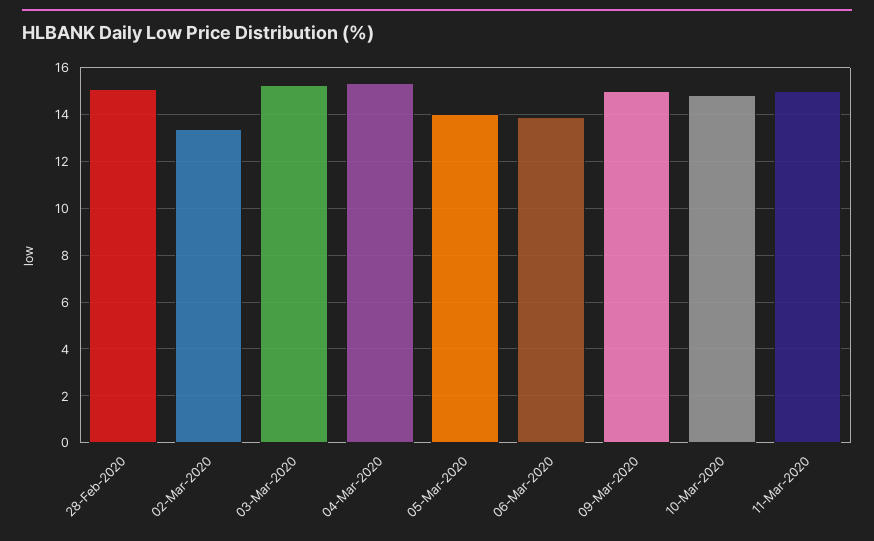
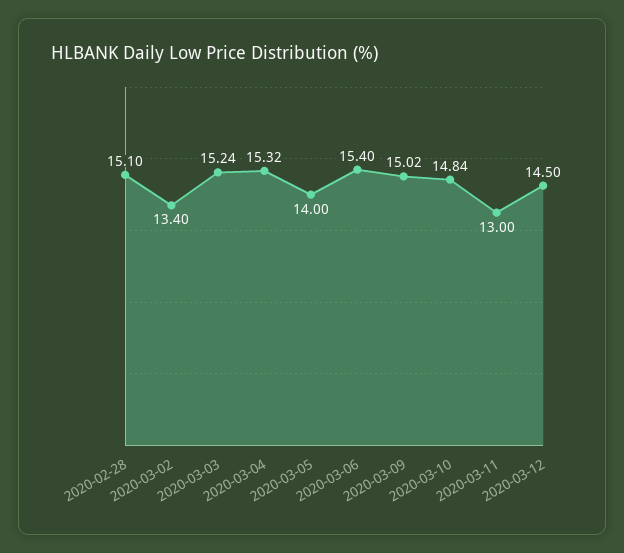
06-Mar-2020: 14 -> 15.4
11-Mar-2020: 15 -> 13
2020-03-12: none -> 14.5

